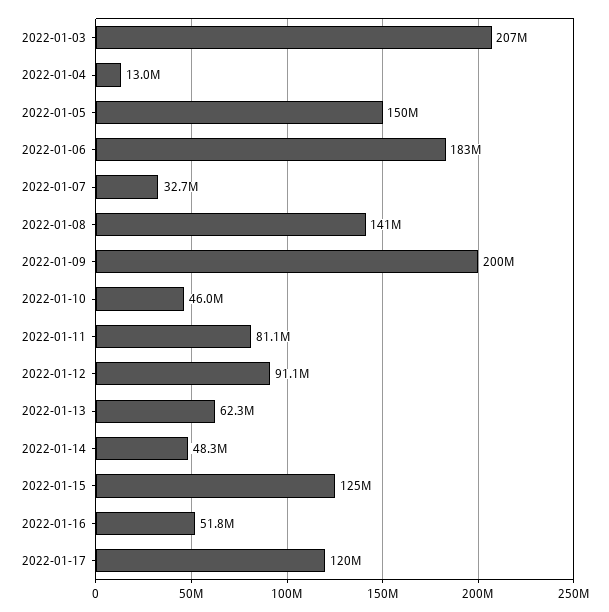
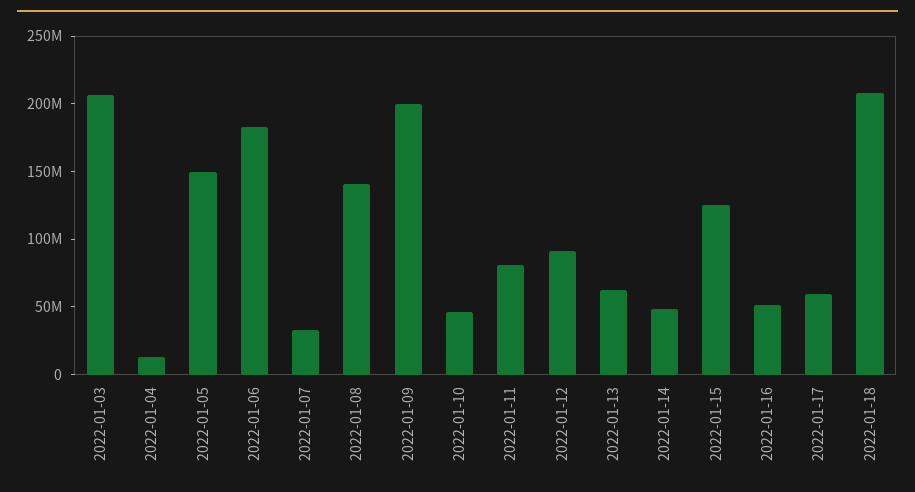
2022-01-17: 120000000 -> 60000000
2022-01-18: none -> 210000000

